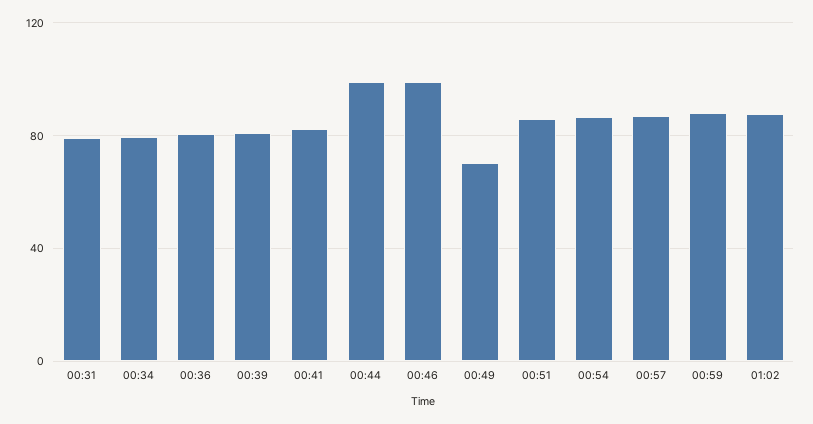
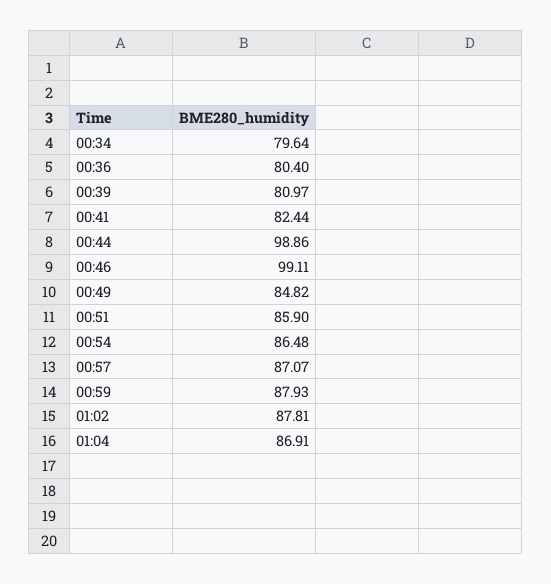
00:31: 80 -> none
00:49: 70 -> 84.82
01:04: none -> 86.91

